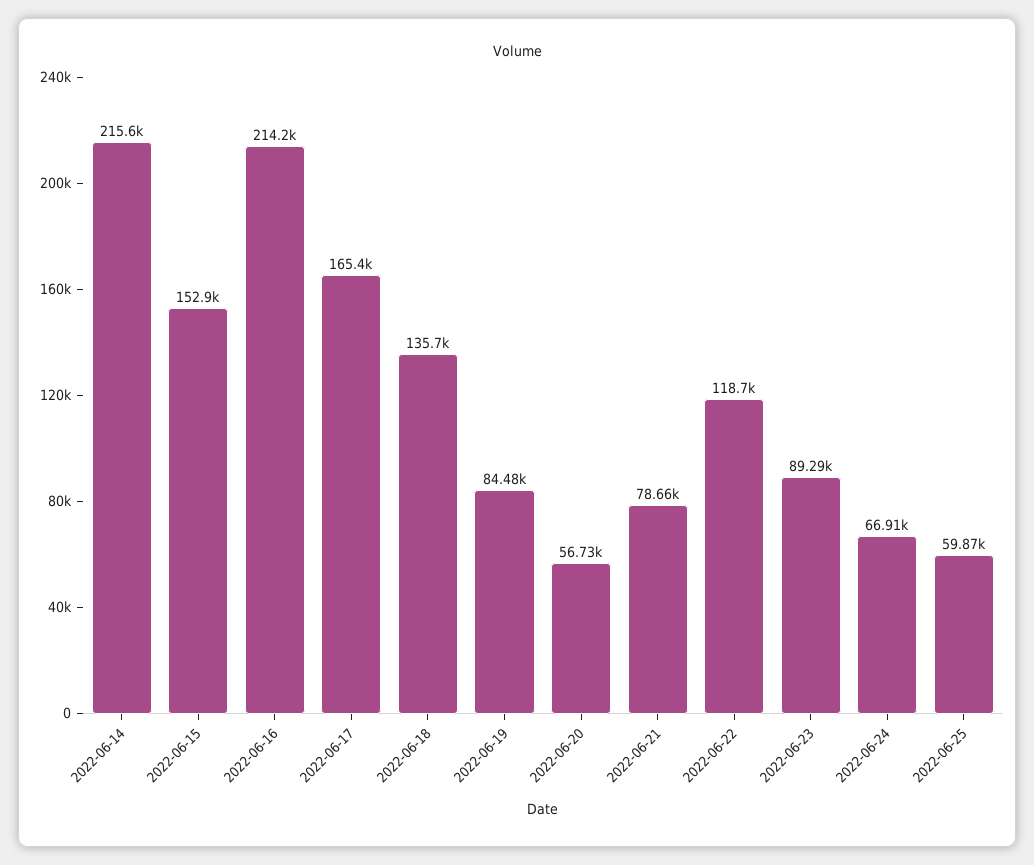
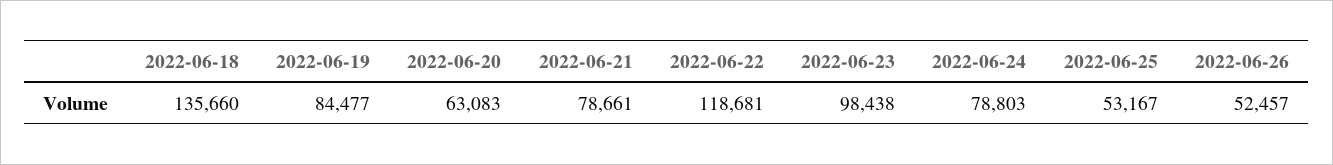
2022-06-14: 215600 -> none
2022-06-15: 152900 -> none
2022-06-16: 214200 -> none
2022-06-17: 165400 -> none
2022-06-20: 56730 -> 63083
2022-06-23: 89290 -> 98438
2022-06-24: 66910 -> 78803
2022-06-25: 59870 -> 53167
2022-06-26: none -> 52457

